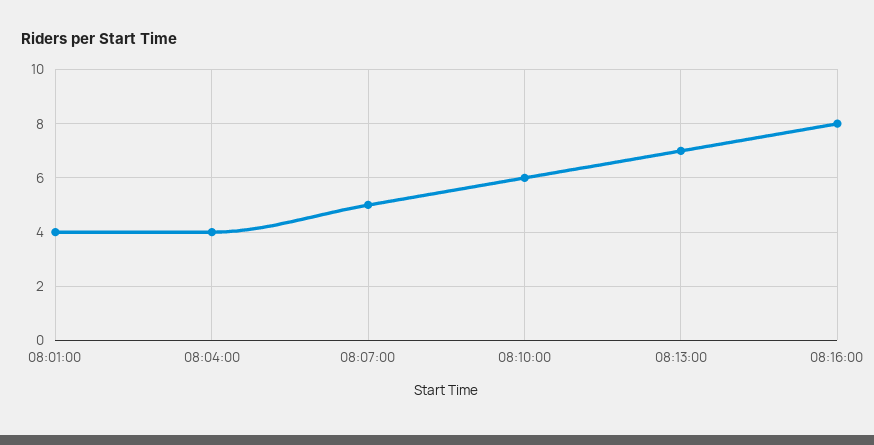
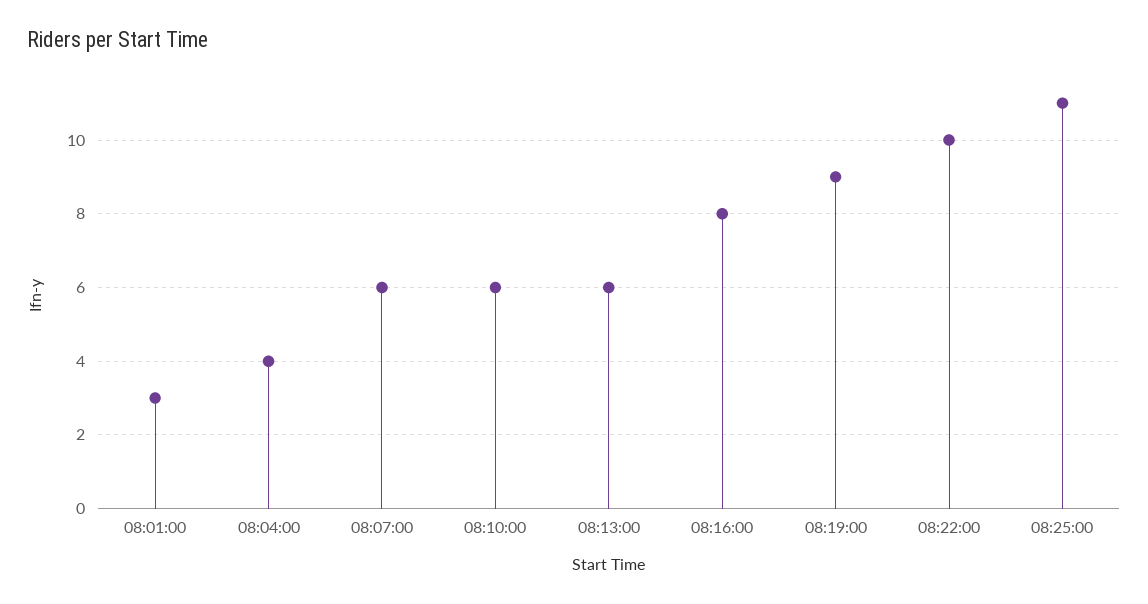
08:01:00: 4 -> 3
08:07:00: 5 -> 6
08:13:00: 7 -> 6
08:19:00: none -> 9
08:22:00: none -> 10
08:25:00: none -> 11

